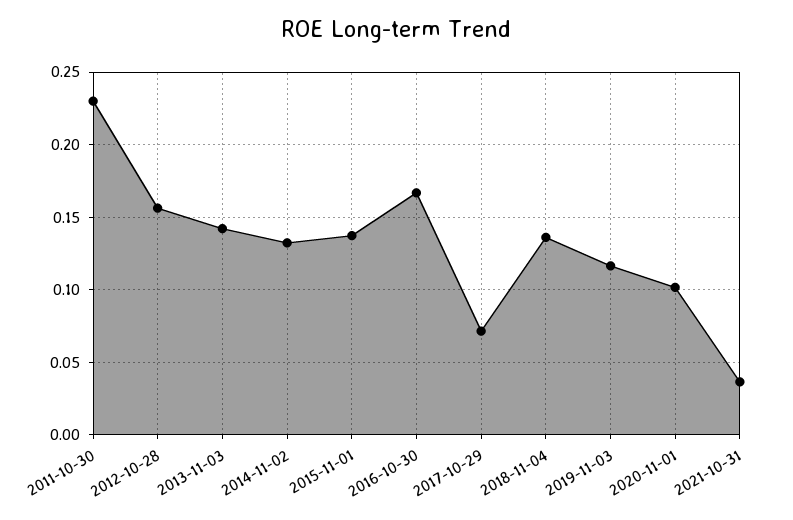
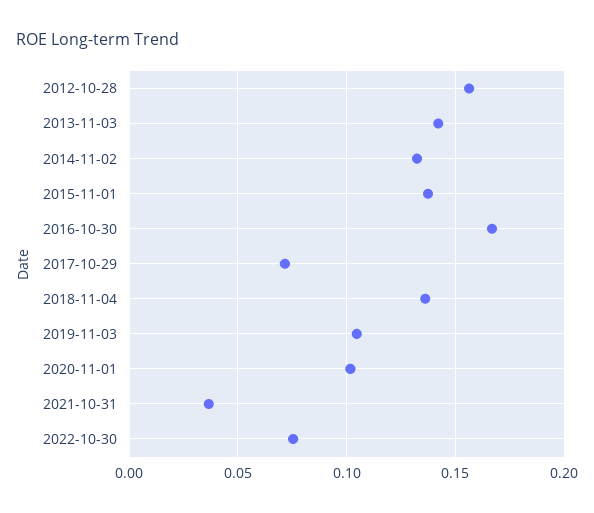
2011-10-30: 0.23 -> none
2019-11-03: 0.115 -> 0.105
2022-10-30: none -> 0.075

